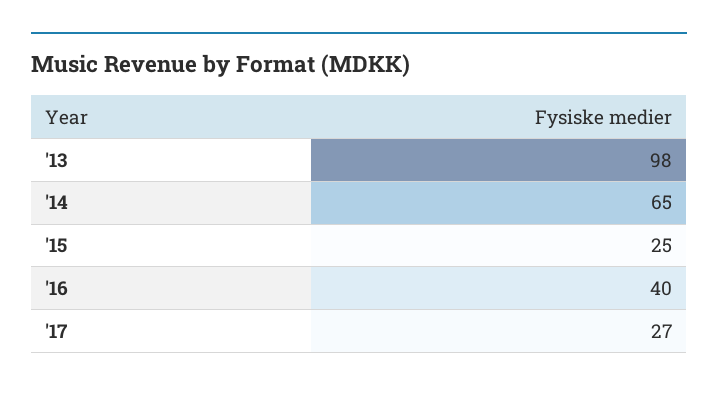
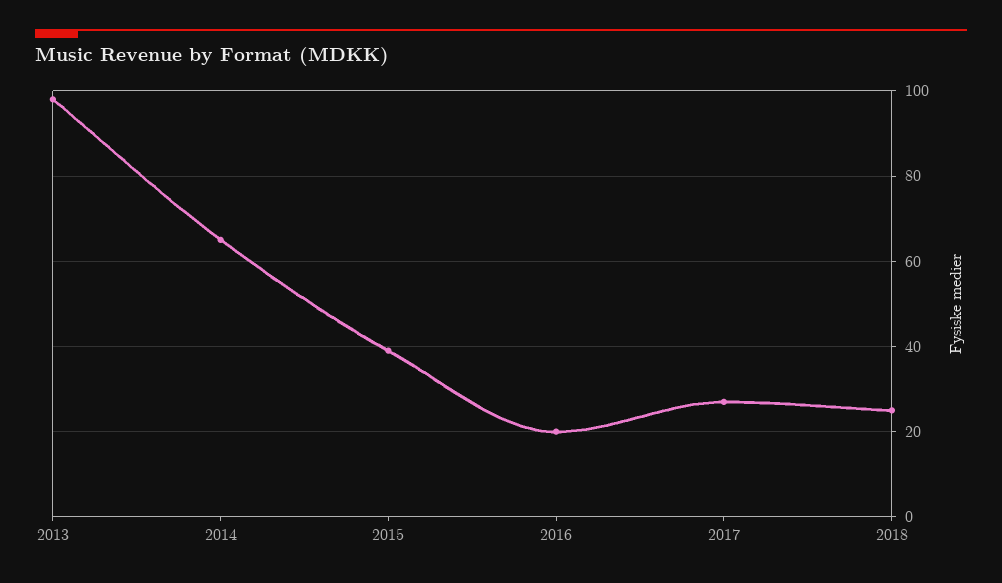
'15: 25 -> 40
'16: 40 -> 20
2018: none -> 25

